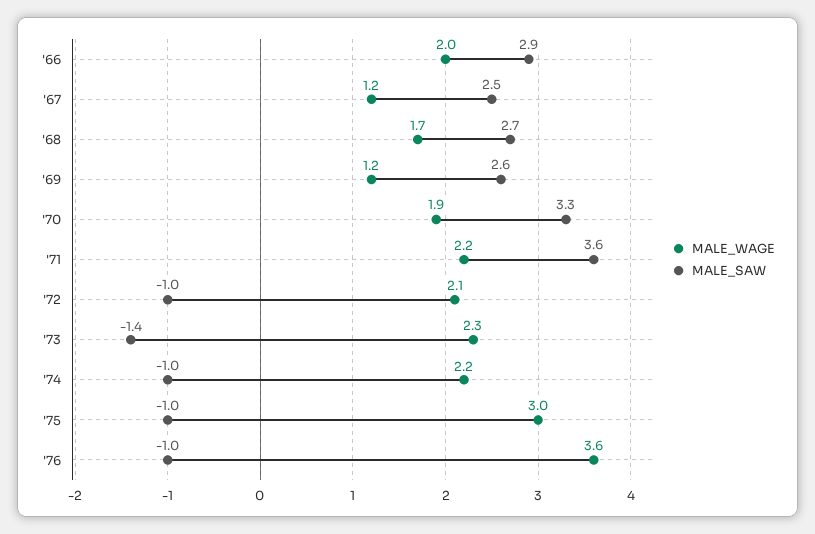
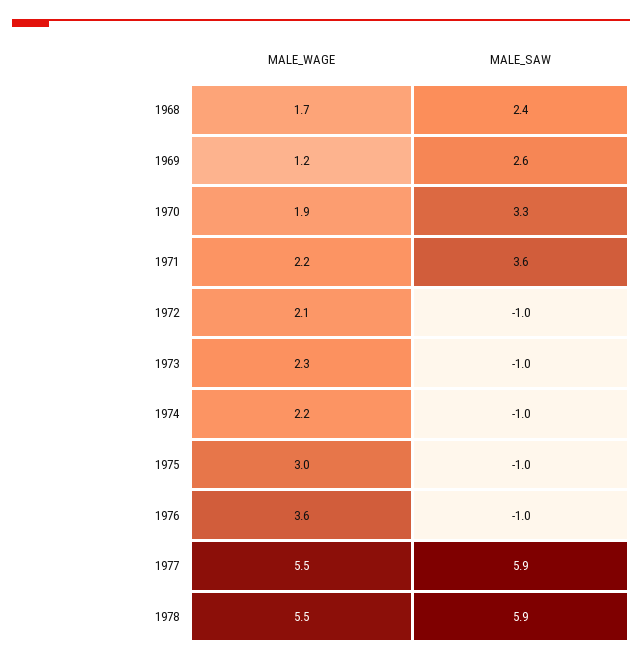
MALE_WAGE, '66: 2 -> none
MALE_SAW, '66: 2.9 -> none
MALE_WAGE, '67: 1.2 -> none
MALE_SAW, '67: 2.5 -> none
MALE_SAW, '68: 2.7 -> 2.4
MALE_SAW, '73: -1.4 -> -1
MALE_WAGE, 1977: none -> 5.5
MALE_SAW, 1977: none -> 5.9
MALE_WAGE, 1978: none -> 5.5
MALE_SAW, 1978: none -> 5.9

